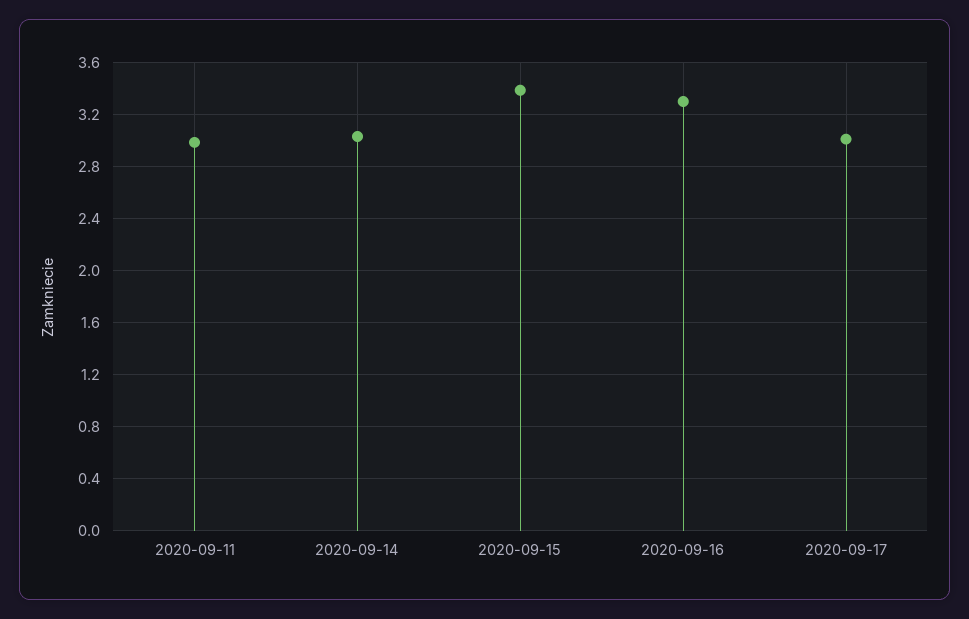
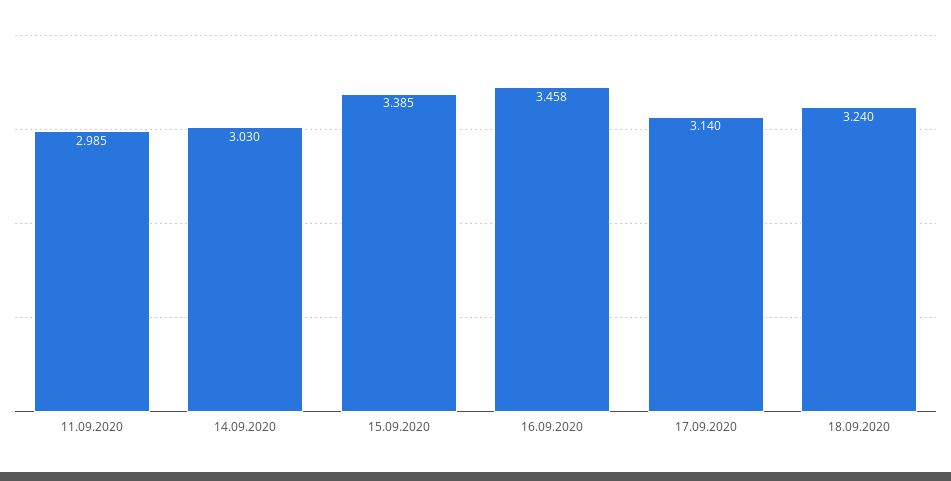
2020-09-16: 3.3 -> 3.458
2020-09-17: 3 -> 3.14
18.09.2020: none -> 3.24

